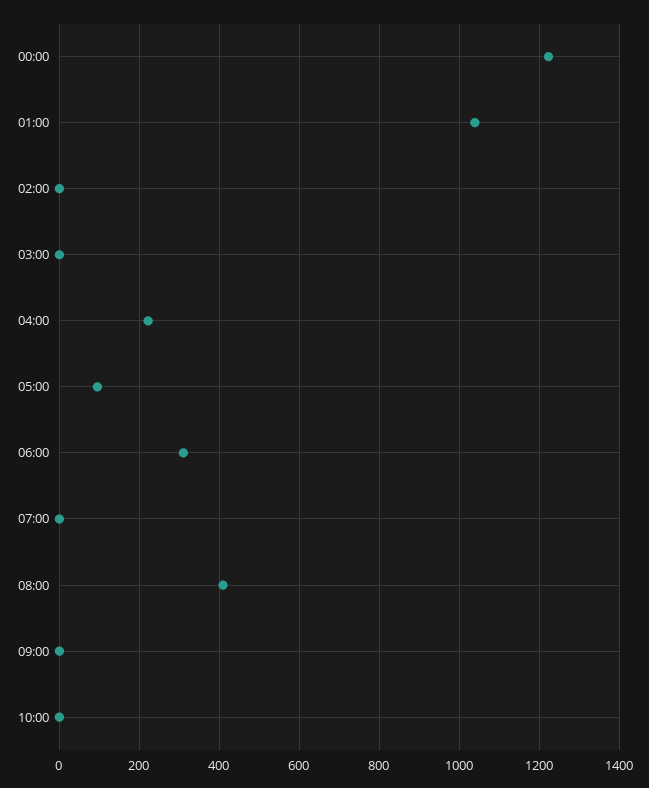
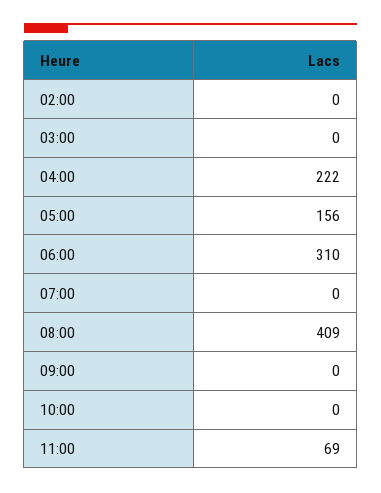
00:00: 1220 -> none
01:00: 1040 -> none
05:00: 100 -> 156
11:00: none -> 69

